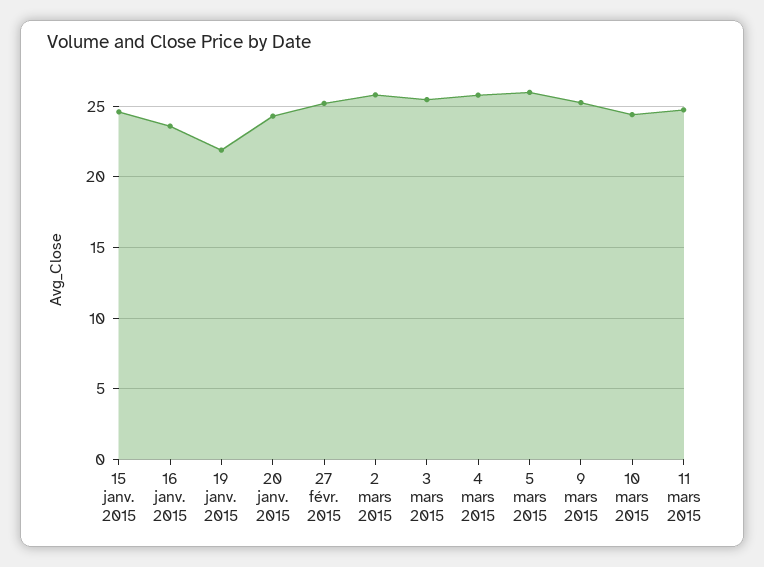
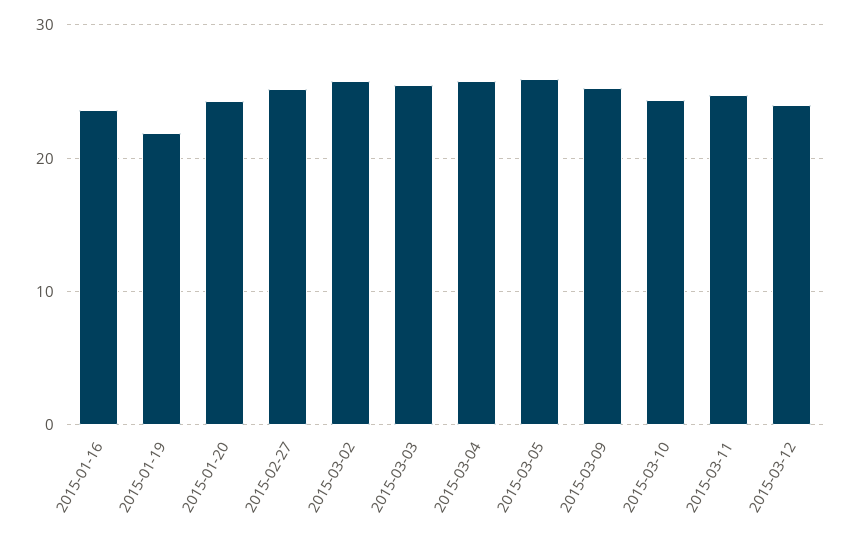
15 janv. 2015: 24.5 -> none
2015-03-12: none -> 24

